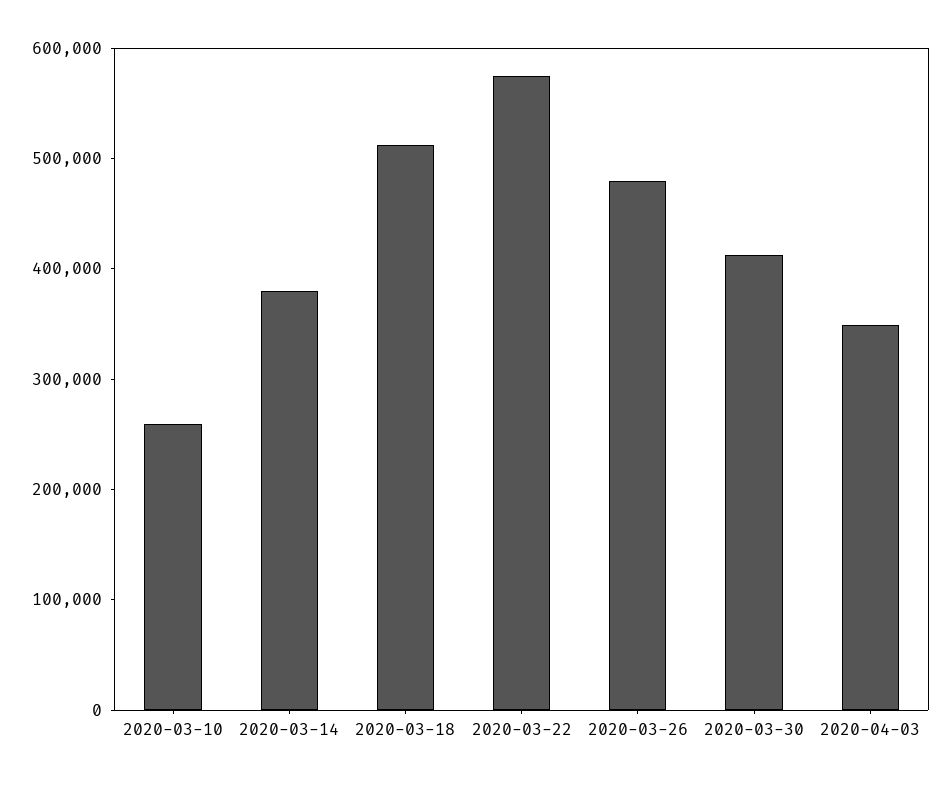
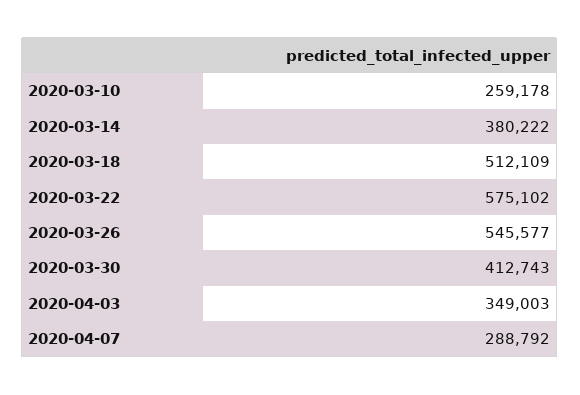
2020-03-26: 480000 -> 545577
2020-04-07: none -> 288792

